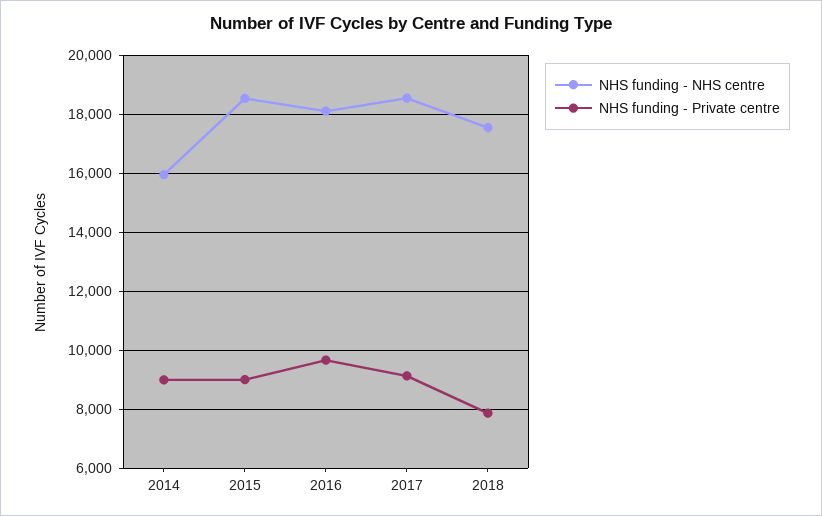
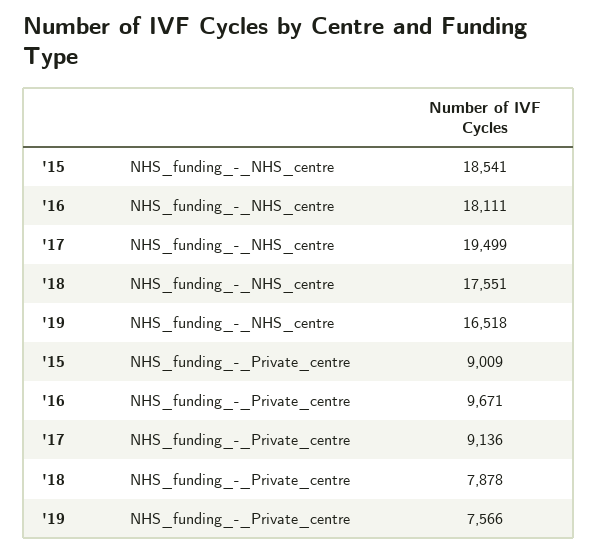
NHS funding - NHS centre, 2014: 16000 -> none
NHS funding - Private centre, 2014: 9000 -> none
NHS funding - NHS centre, 2017: 18500 -> 19499
NHS funding - NHS centre, '19: none -> 16518
NHS funding - Private centre, '19: none -> 7566

